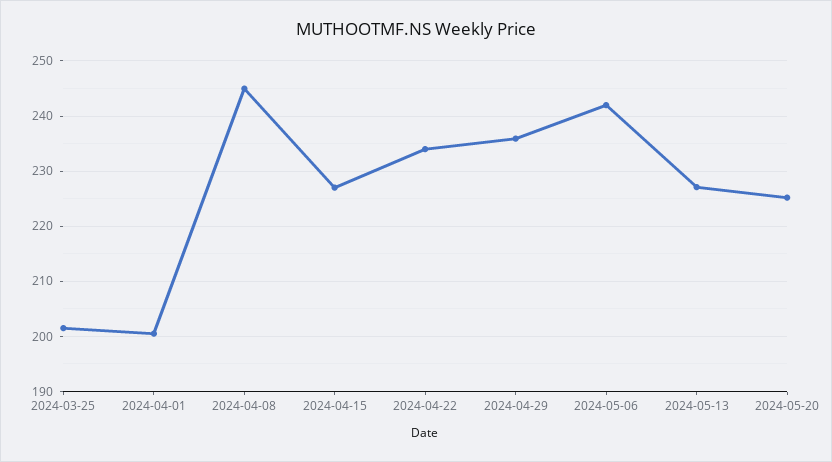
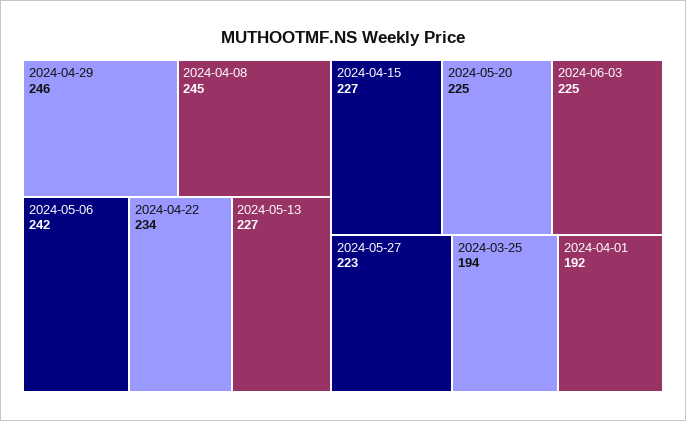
2024-03-25: 202 -> 194
2024-04-01: 200 -> 192
2024-04-29: 236 -> 246
2024-06-03: none -> 225
2024-05-27: none -> 223

